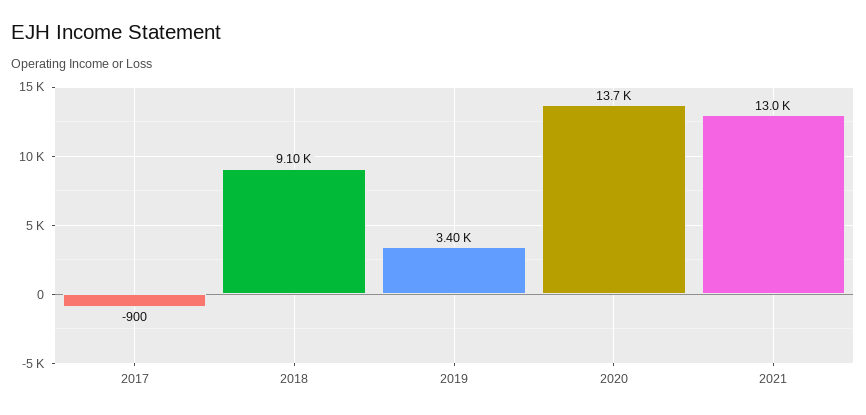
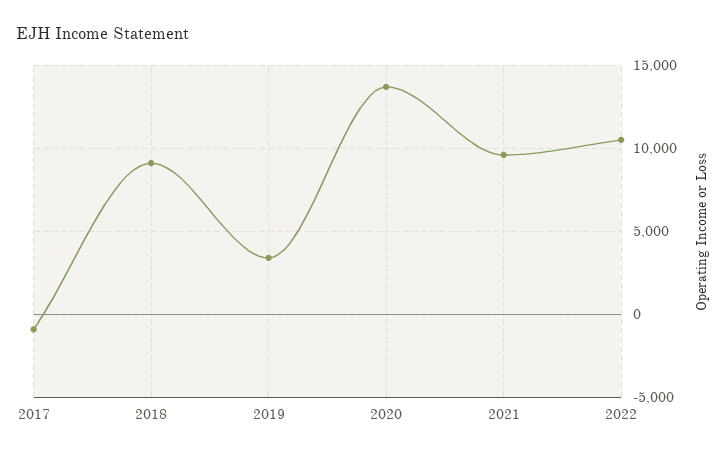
2021: 13000 -> 9500
2022: none -> 10500

